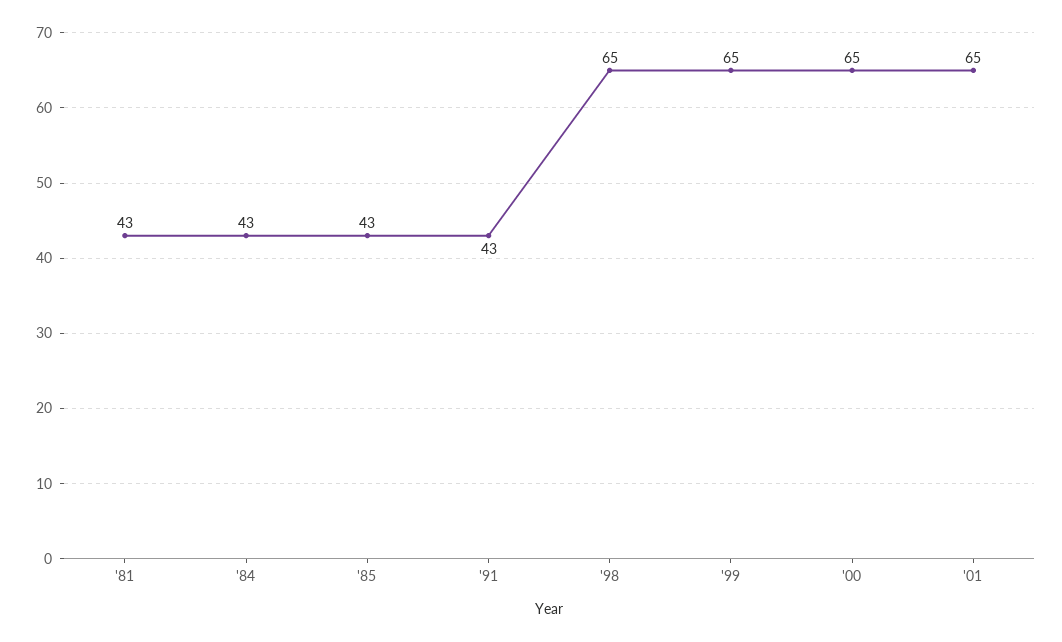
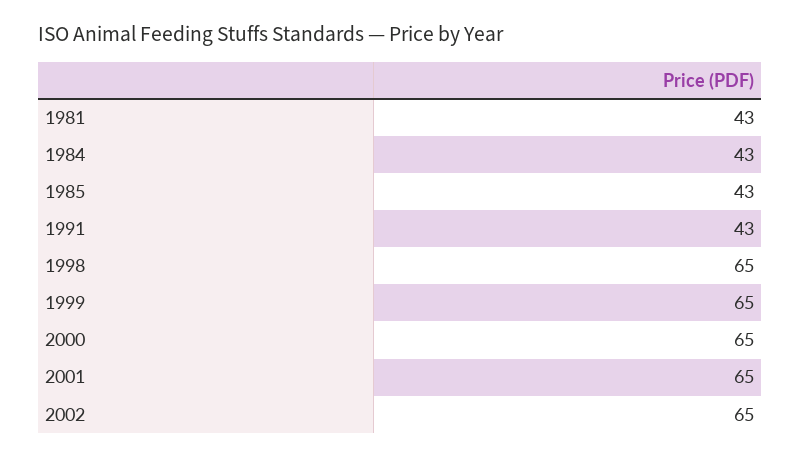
2002: none -> 65

